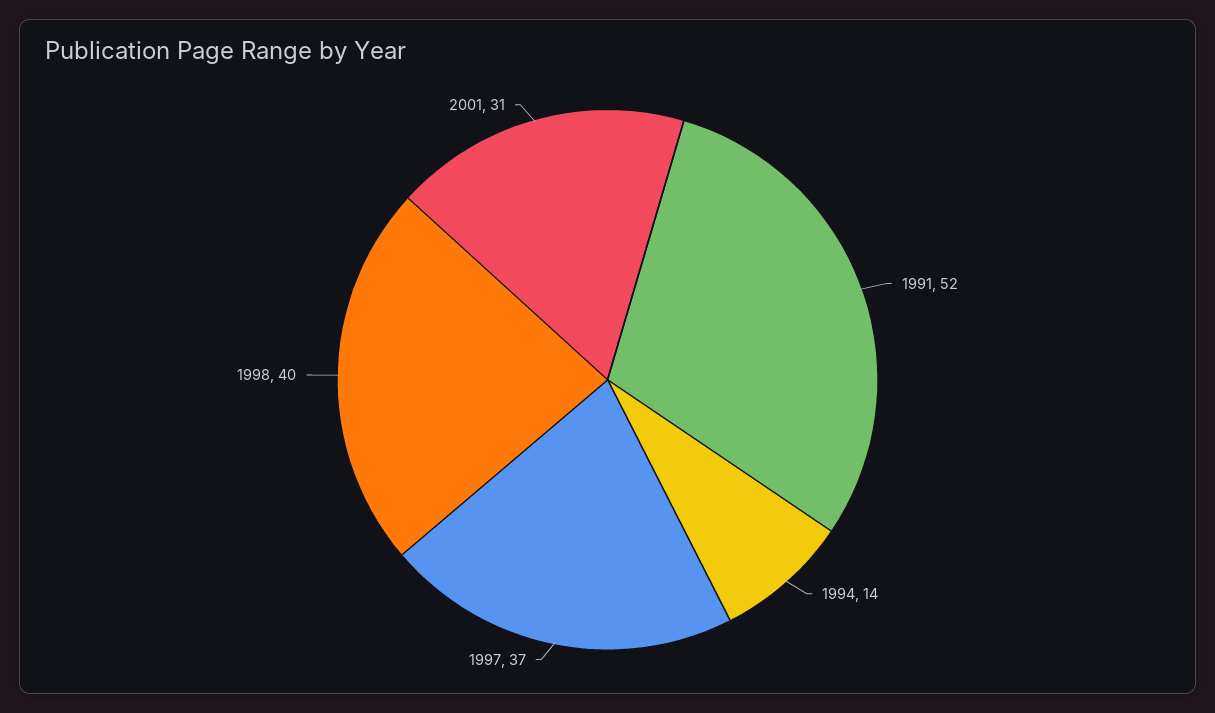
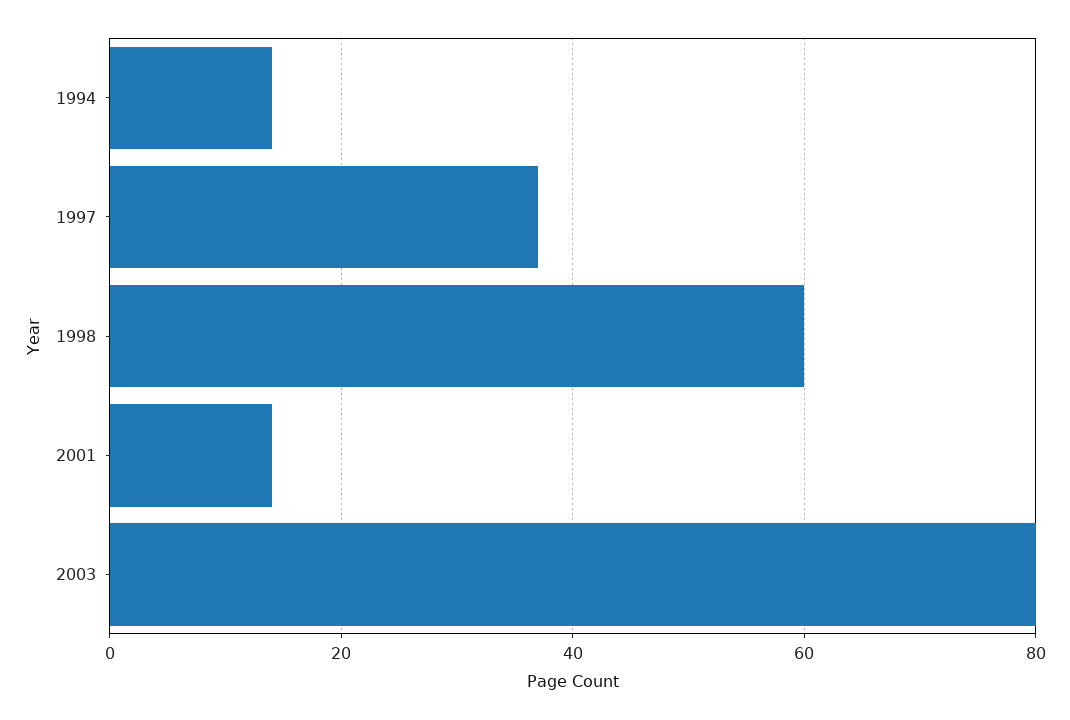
1991: 52 -> none
1998: 40 -> 60
2001: 31 -> 15
2003: none -> 80

